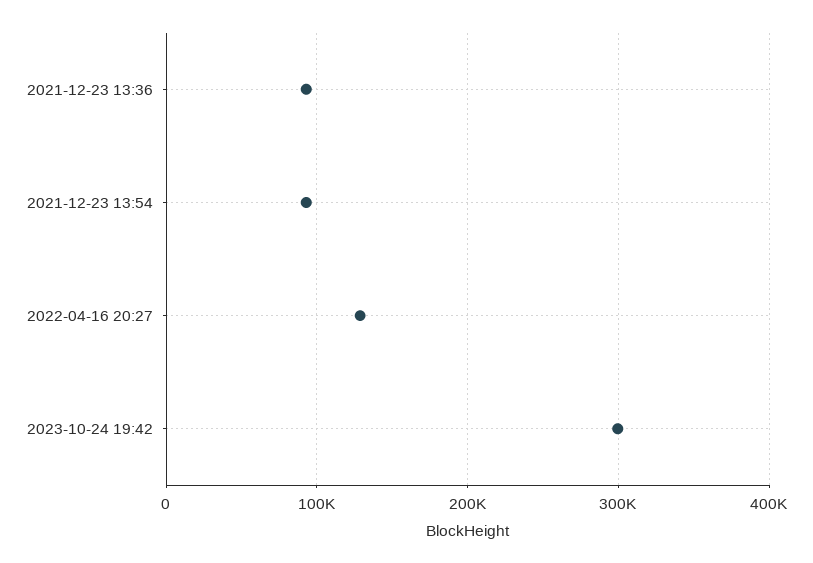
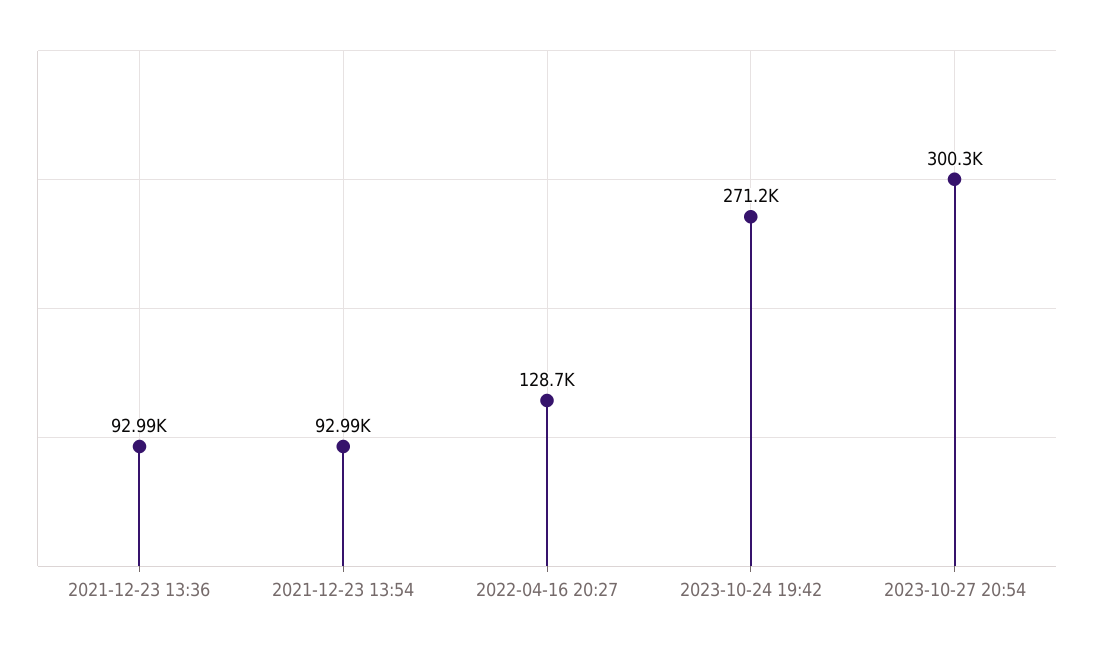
2023-10-24 19:42: 300000 -> 271200
2023-10-27 20:54: none -> 300300

